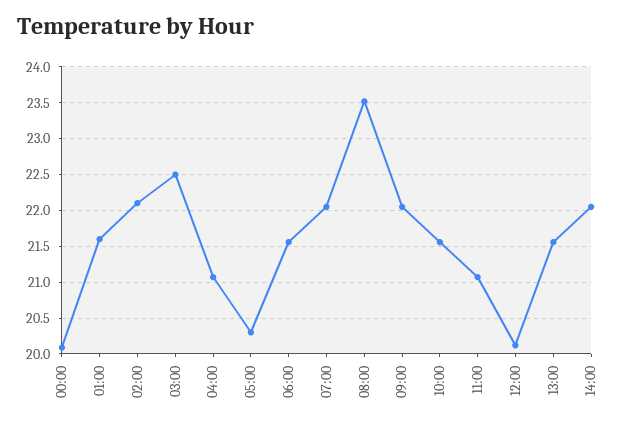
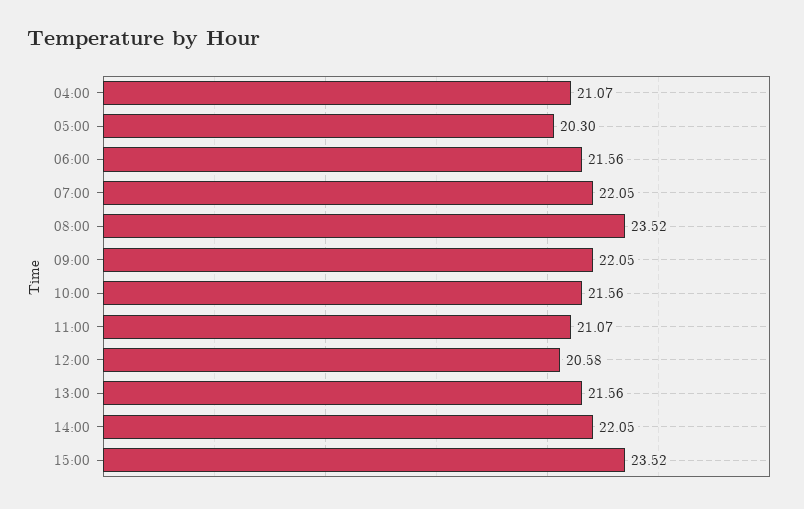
00:00: 20.1 -> none
01:00: 21.6 -> none
02:00: 22.1 -> none
03:00: 22.5 -> none
12:00: 20.1 -> 20.58
15:00: none -> 23.52

